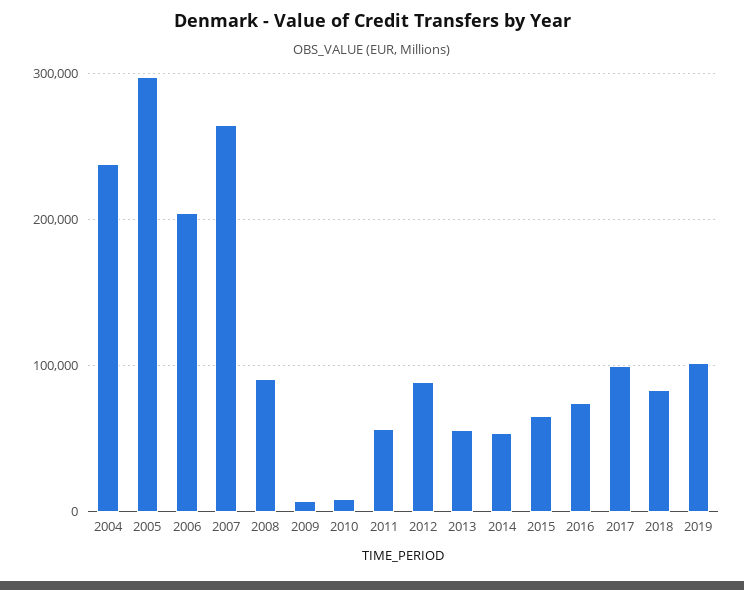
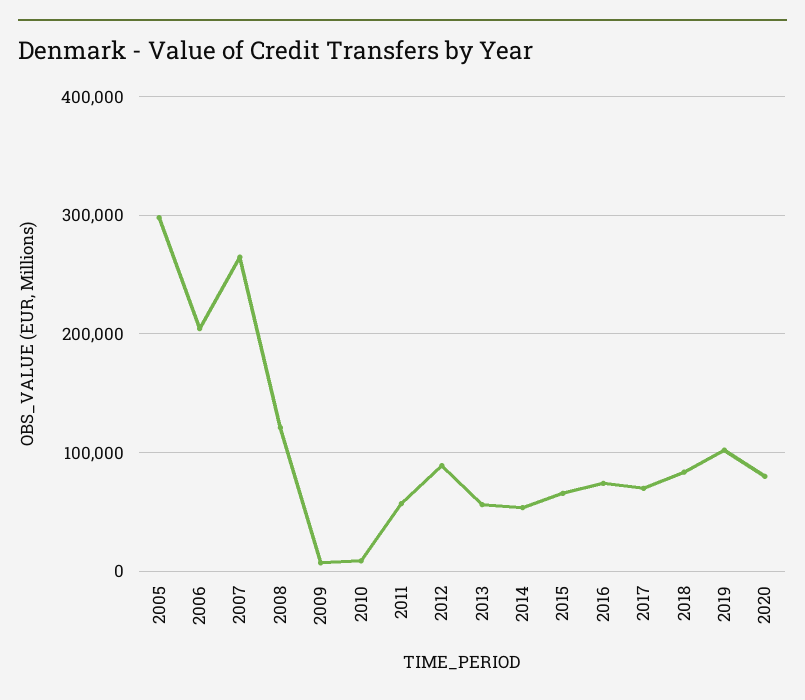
2004: 240000 -> none
2008: 90000 -> 120000
2017: 100000 -> 70000
2020: none -> 80000

